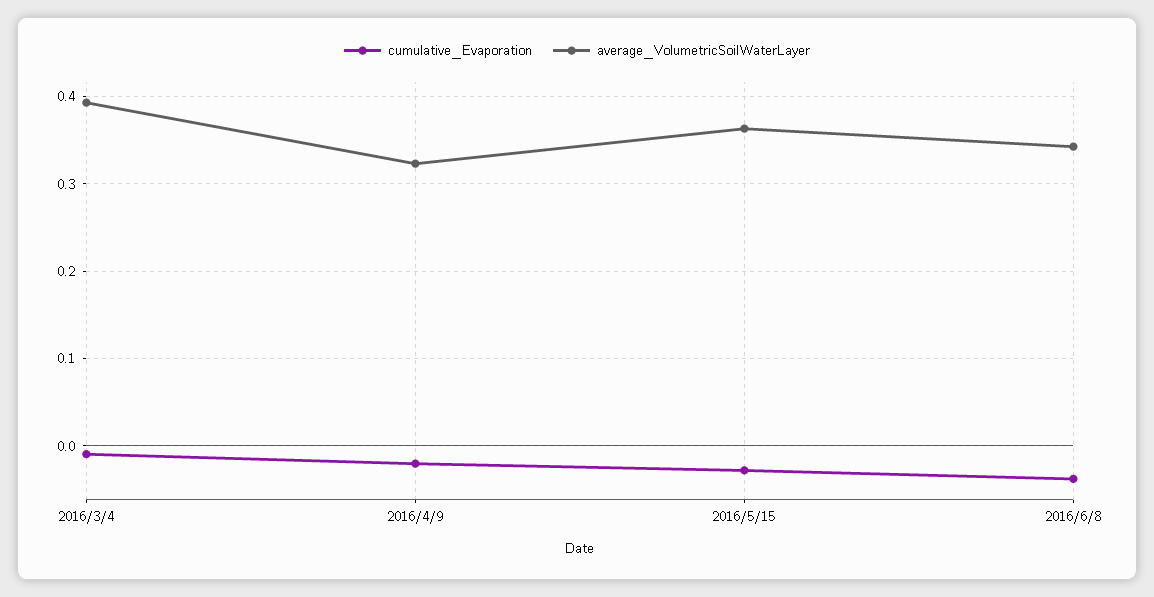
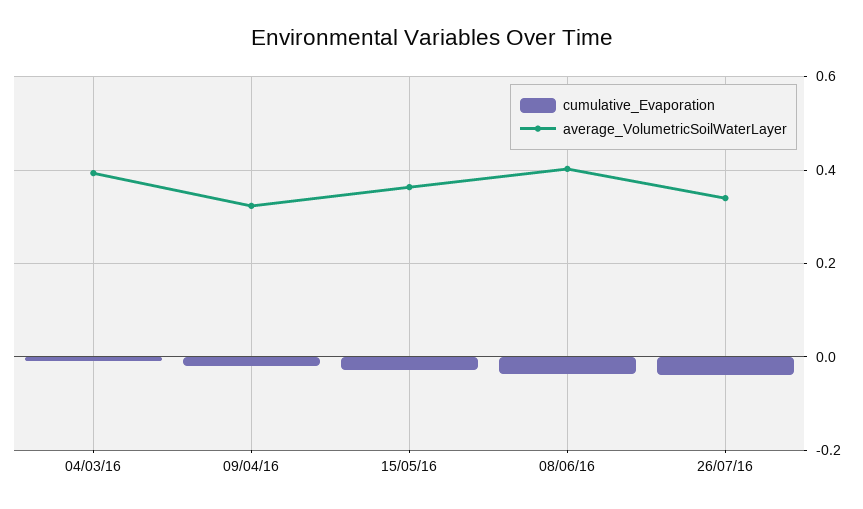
average_VolumetricSoilWaterLayer, 2016/6/8: 0.34 -> 0.4
cumulative_Evaporation, 26/07/16: none -> -0.04
average_VolumetricSoilWaterLayer, 26/07/16: none -> 0.34

